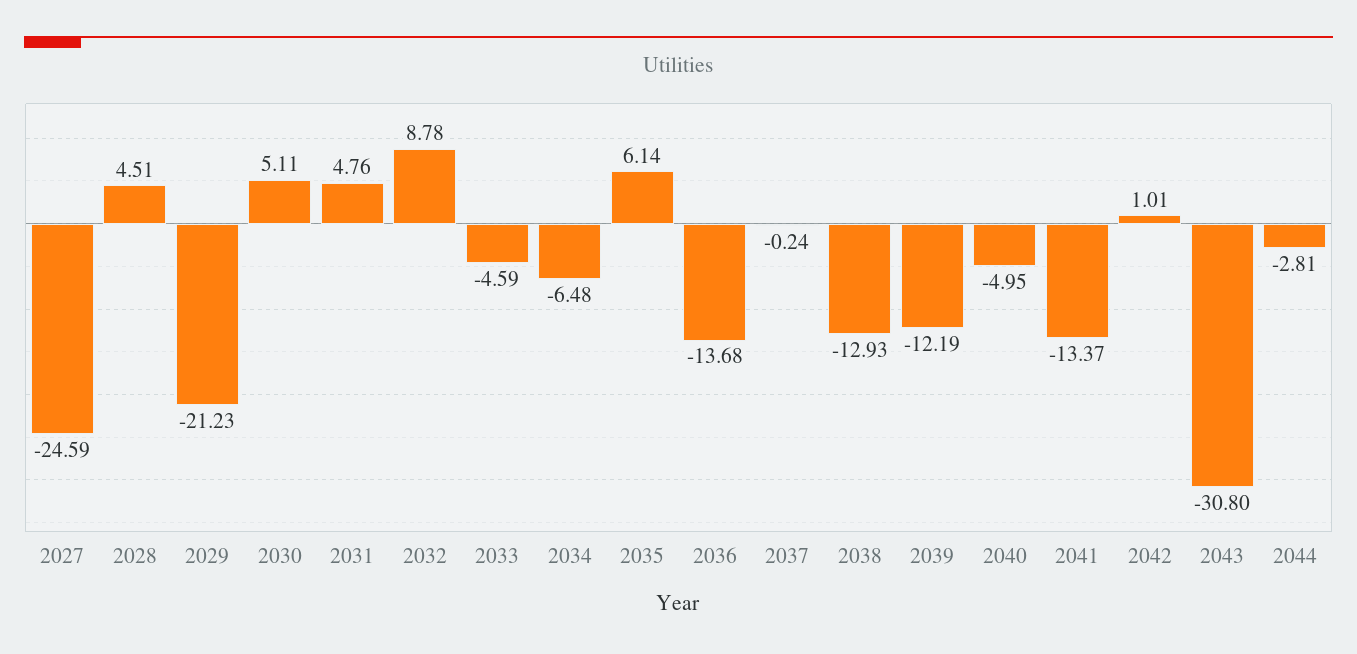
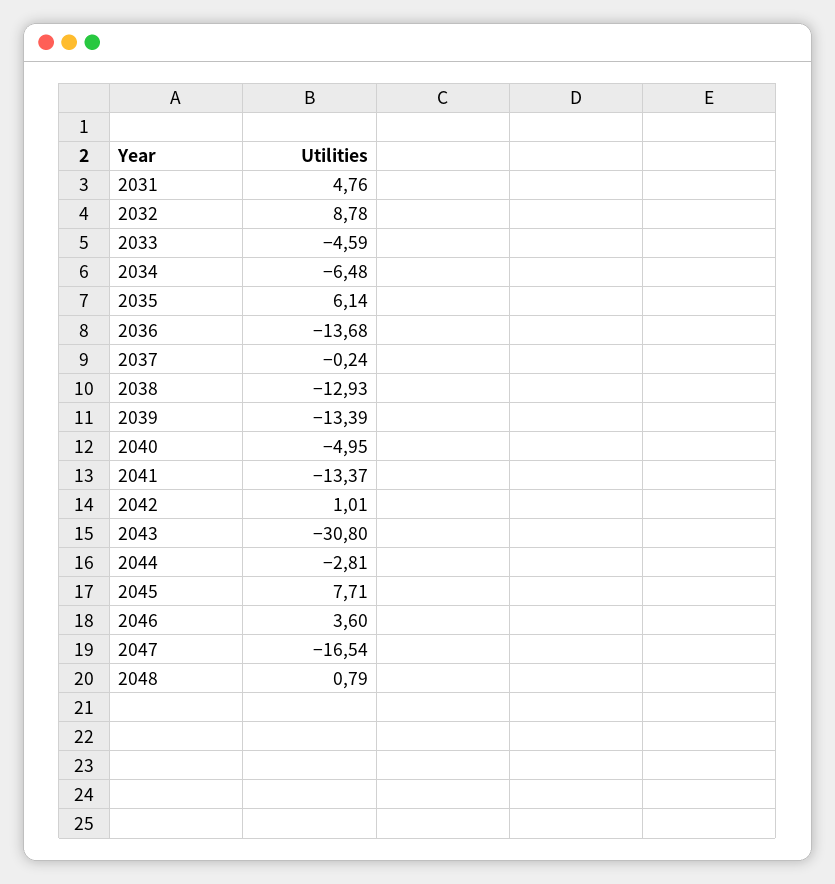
2027: -24.59 -> none
2028: 4.51 -> none
2029: -21.23 -> none
2030: 5.11 -> none
2039: -12.19 -> -13.39
2045: none -> 7.71
2046: none -> 3.6
2047: none -> -16.54
2048: none -> 0.79

